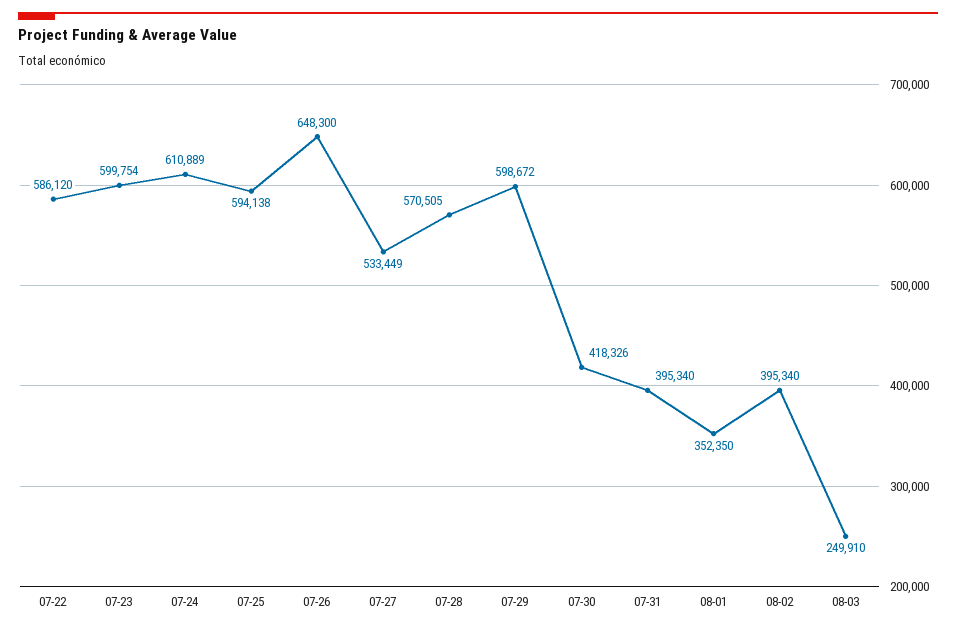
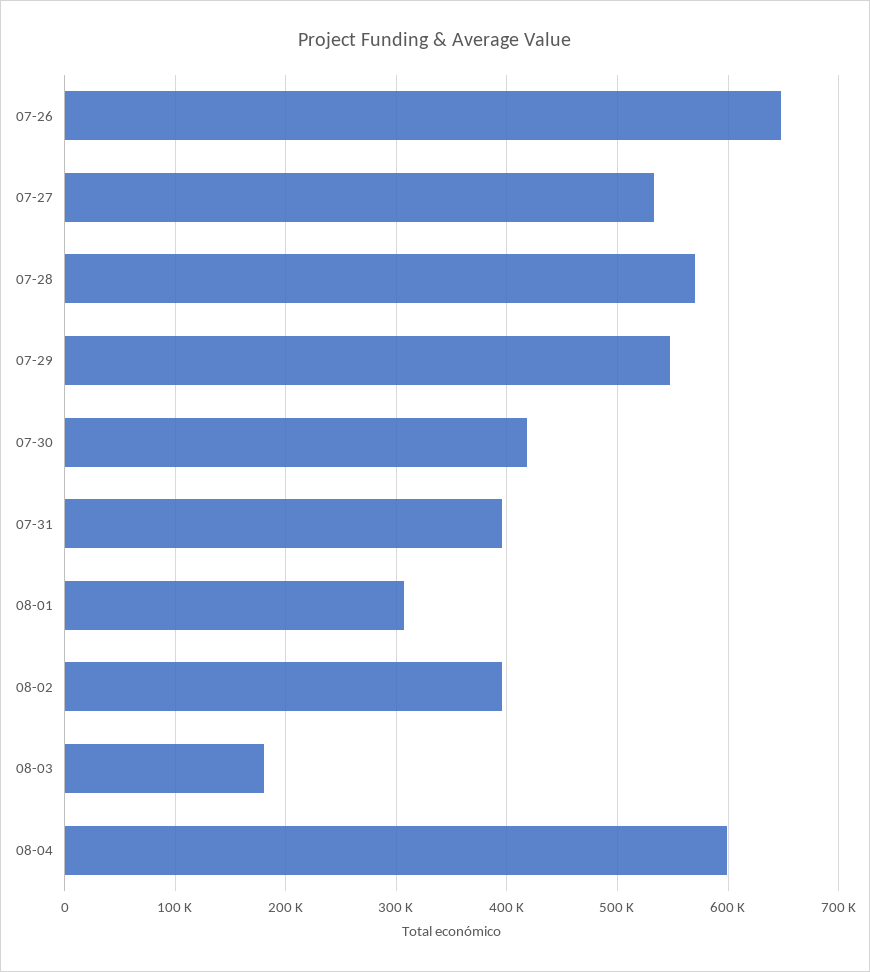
07-22: 586120 -> none
07-23: 599754 -> none
07-24: 610889 -> none
07-25: 594138 -> none
07-29: 598672 -> 550000
08-01: 352350 -> 310000
08-03: 249910 -> 180000
08-04: none -> 600000

